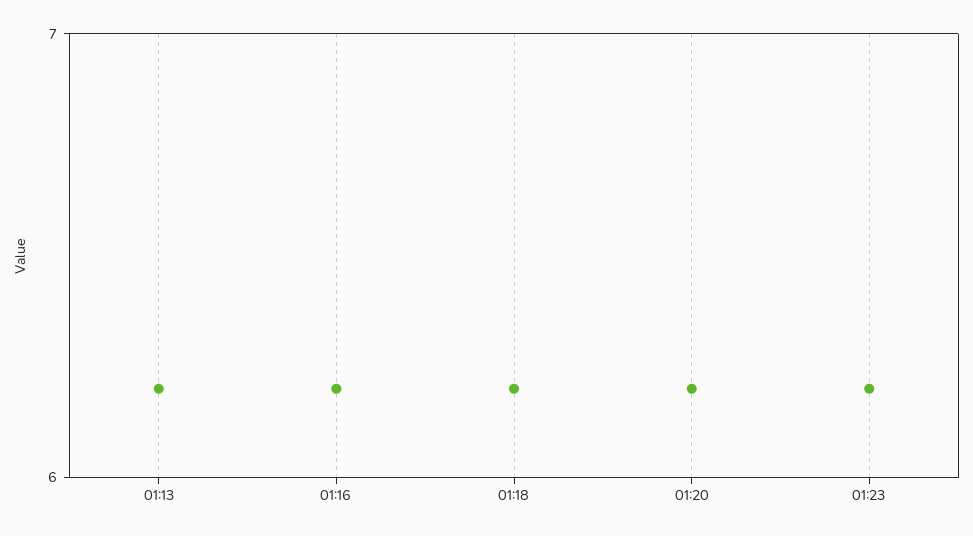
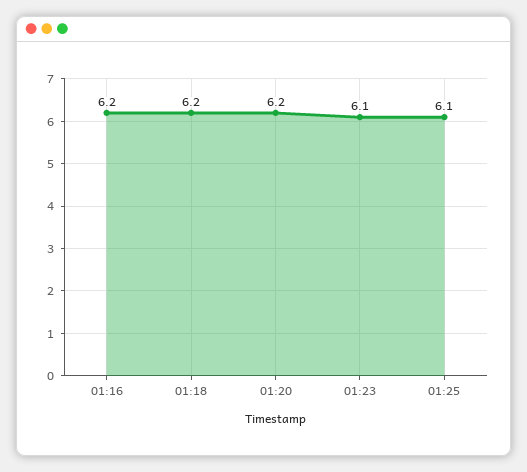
01:13: 6.2 -> none
01:23: 6.2 -> 6.1
01:25: none -> 6.1

